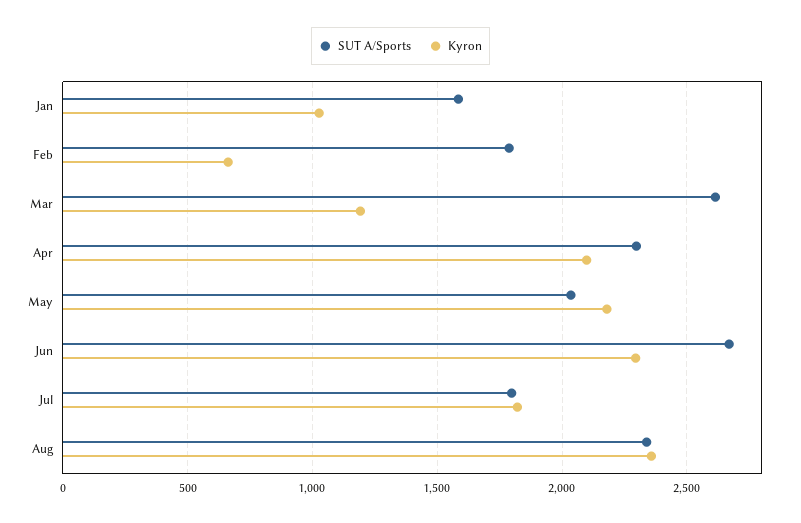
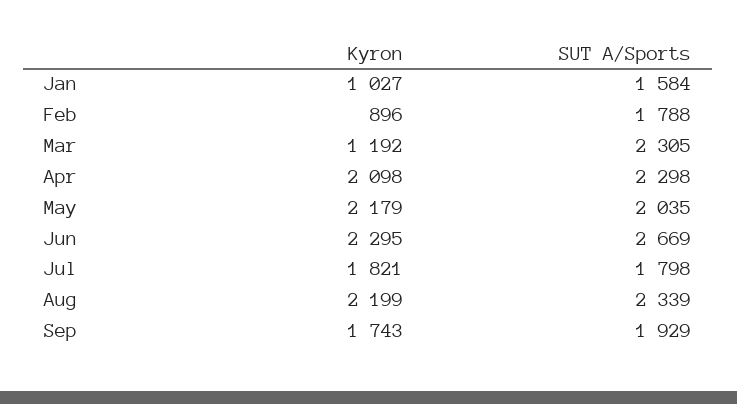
Kyron, Feb: 650 -> 896
SUT A/Sports, Mar: 2600 -> 2305
Kyron, Aug: 2350 -> 2199
Kyron, Sep: none -> 1743
SUT A/Sports, Sep: none -> 1929

